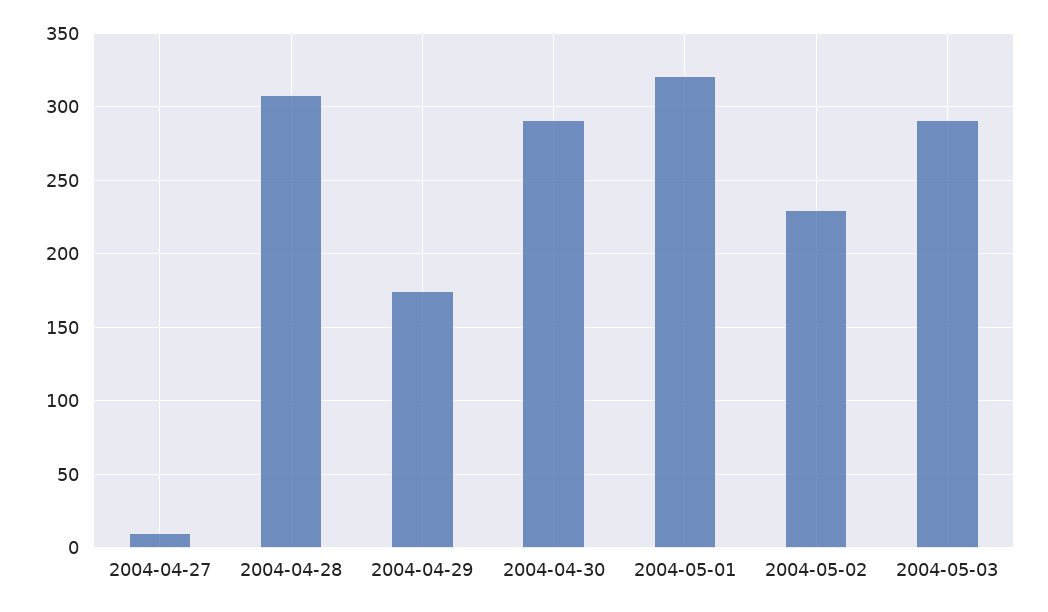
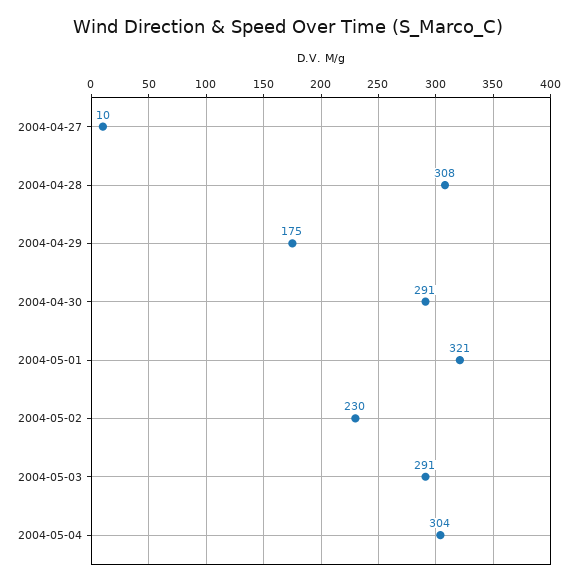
2004-05-04: none -> 304

